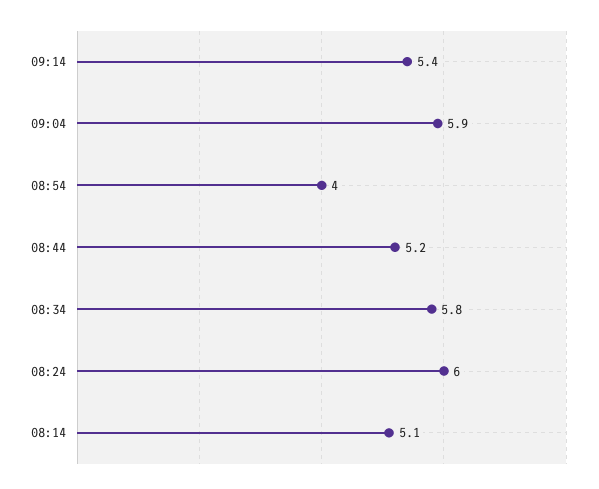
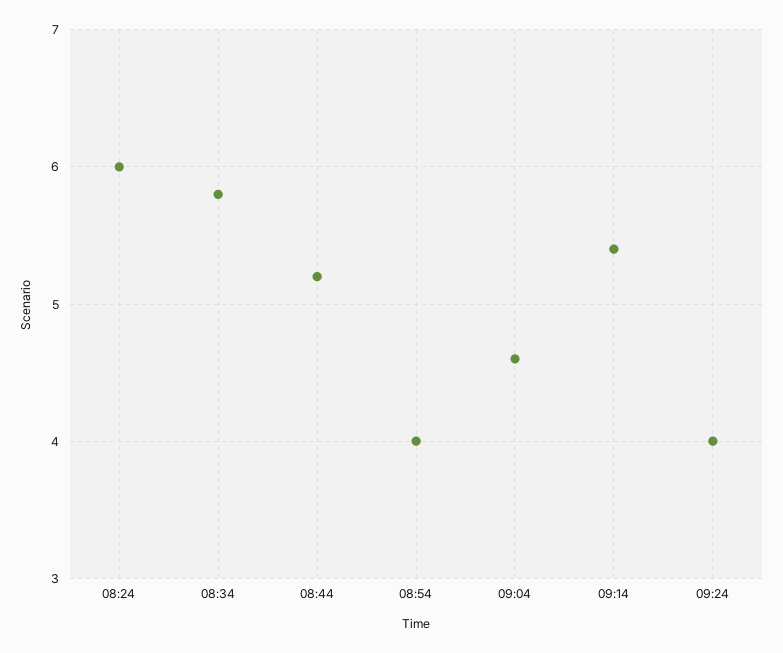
09:04: 5.9 -> 4.6
08:14: 5.1 -> none
09:24: none -> 4

